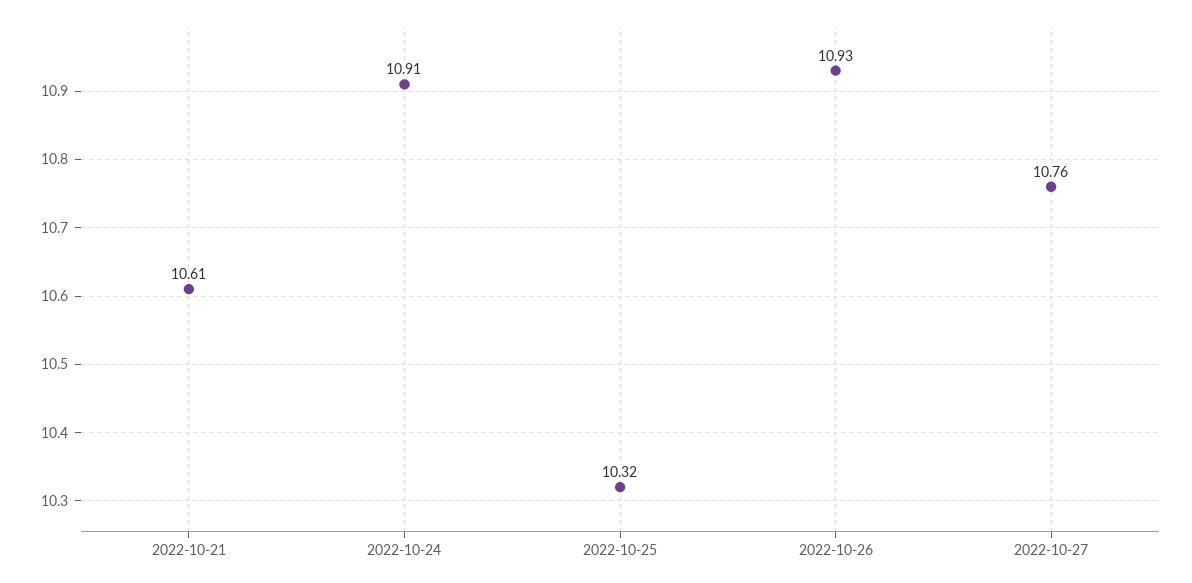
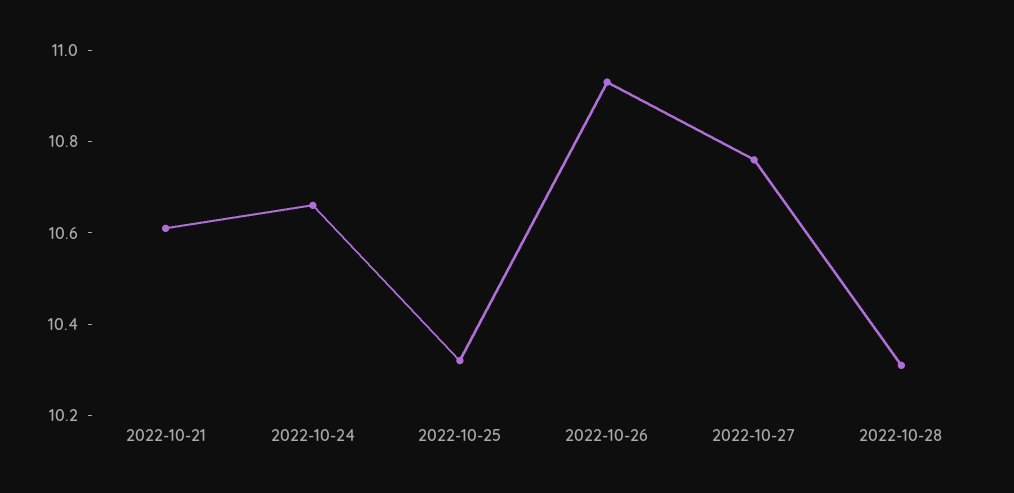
2022-10-24: 10.91 -> 10.65
2022-10-28: none -> 10.3

